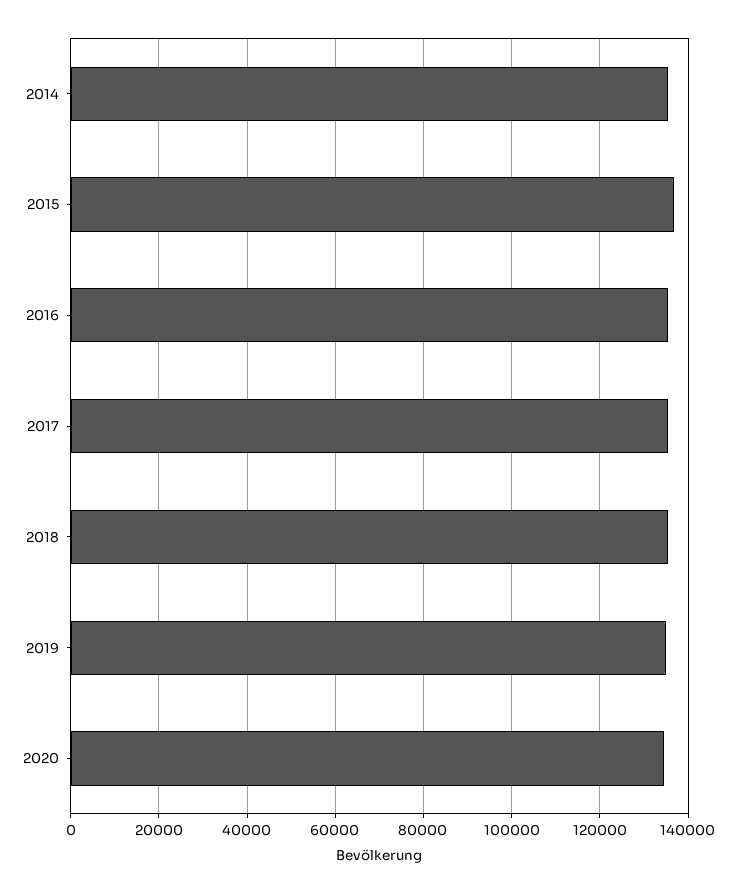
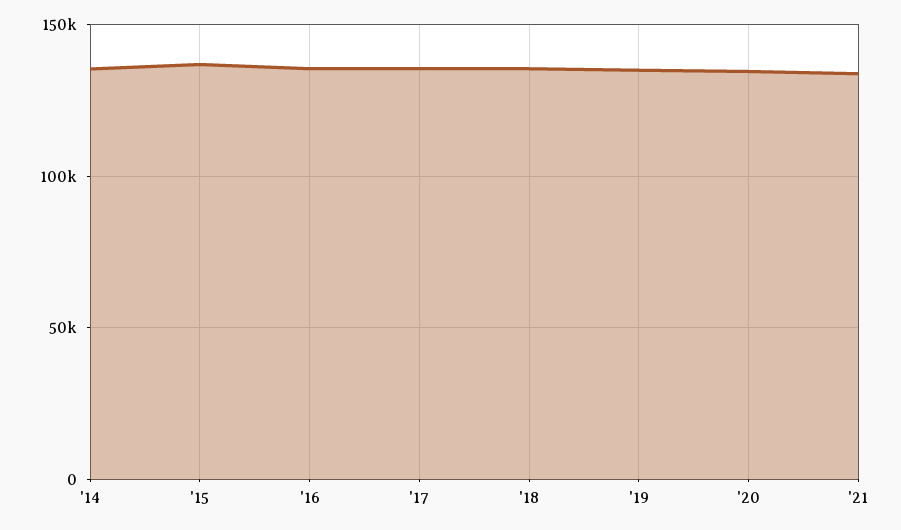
'21: none -> 135000

